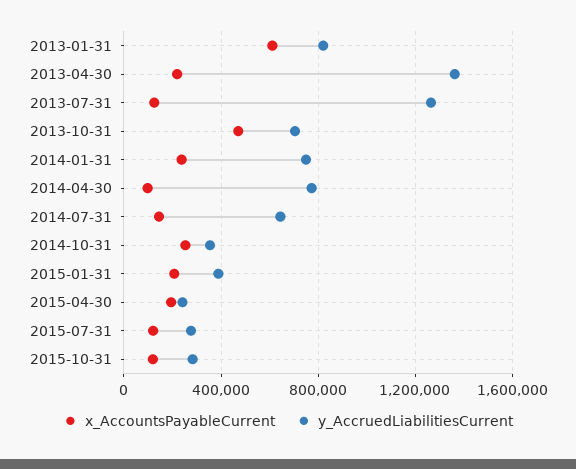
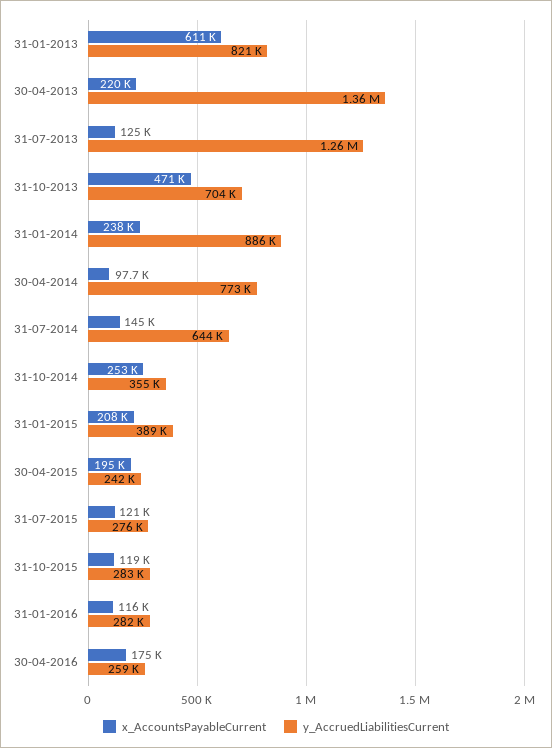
y_AccruedLiabilitiesCurrent, 2014-01-31: 750000 -> 886000
x_AccountsPayableCurrent, 31-01-2016: none -> 116000
y_AccruedLiabilitiesCurrent, 31-01-2016: none -> 282000
x_AccountsPayableCurrent, 30-04-2016: none -> 175000
y_AccruedLiabilitiesCurrent, 30-04-2016: none -> 259000

